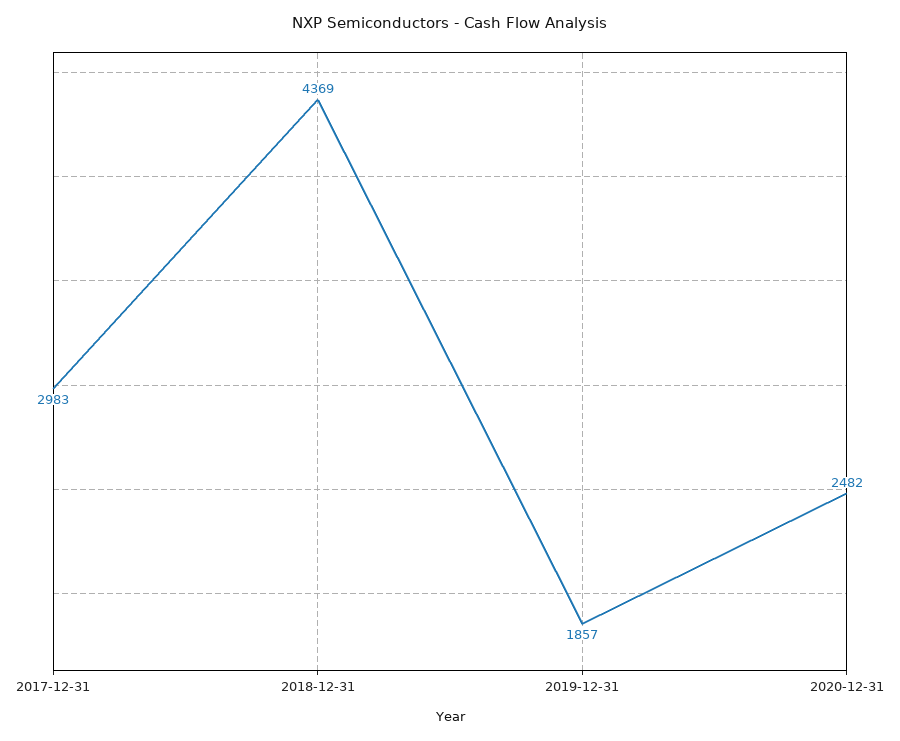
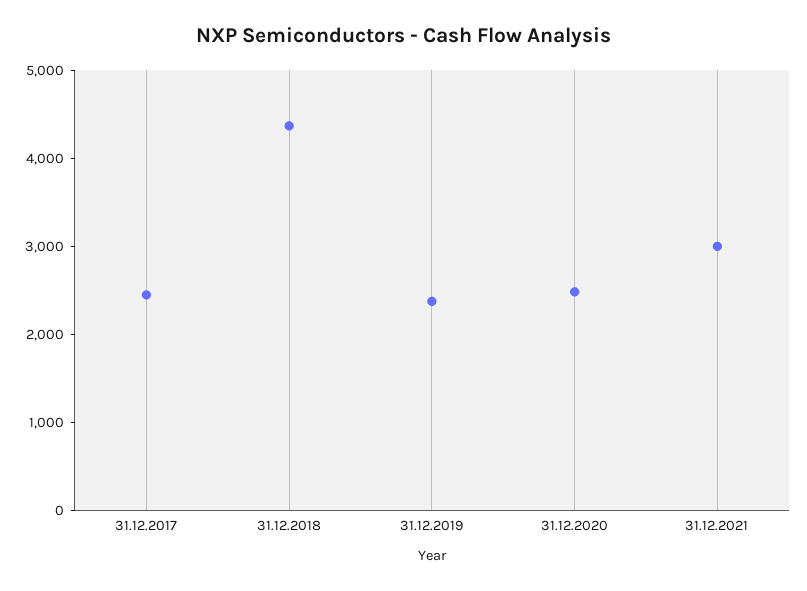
2017-12-31: 2983 -> 2400
2019-12-31: 1857 -> 2400
31.12.2021: none -> 3000

